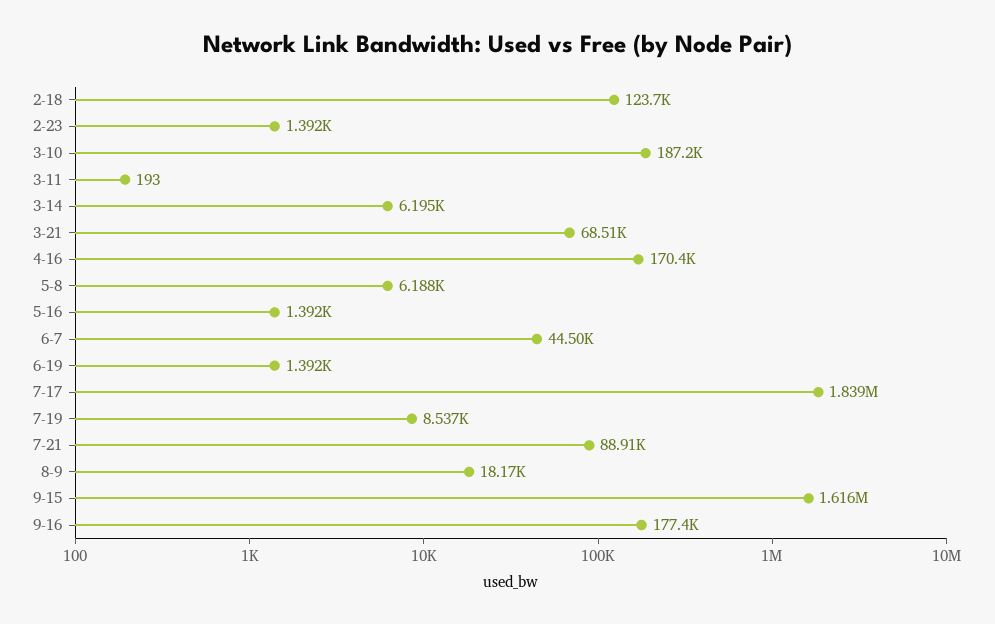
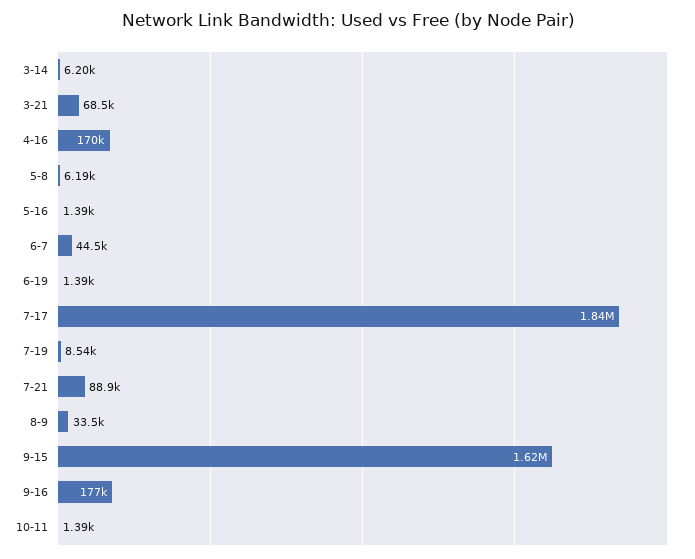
2-18: 123700 -> none
2-23: 1392 -> none
3-10: 187200 -> none
3-11: 193 -> none
8-9: 18170 -> 33500
10-11: none -> 1390

